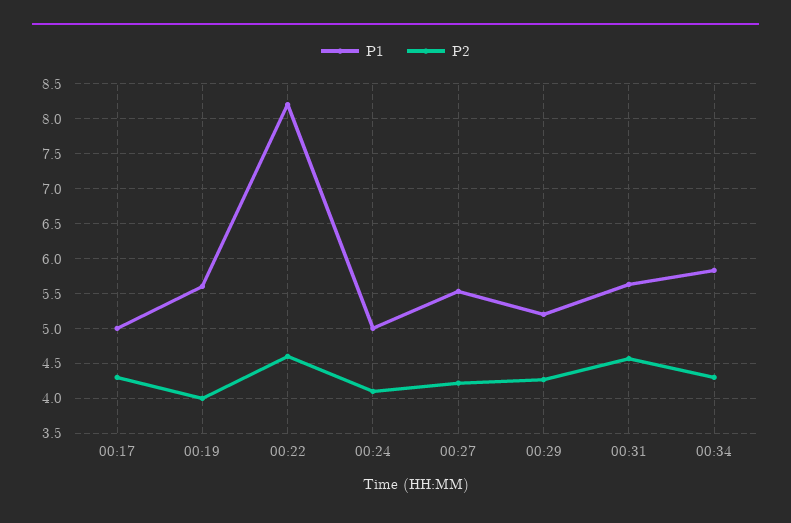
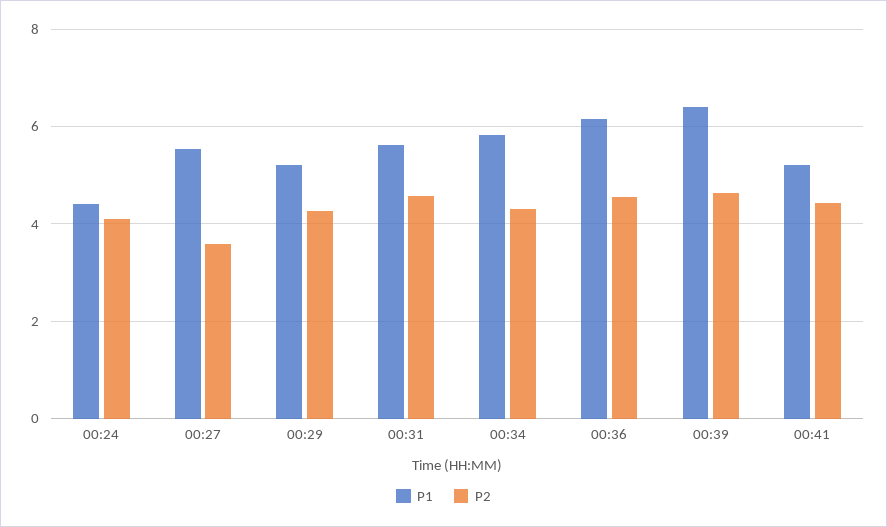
P1, 00:17: 5 -> none
P2, 00:17: 4.3 -> none
P1, 00:19: 5.6 -> none
P2, 00:19: 4 -> none
P1, 00:22: 8.2 -> none
P2, 00:22: 4.6 -> none
P1, 00:24: 5 -> 4.4
P2, 00:27: 4.2 -> 3.6
P1, 00:36: none -> 6.2
P2, 00:36: none -> 4.6
P1, 00:39: none -> 6.4
P2, 00:39: none -> 4.6
P1, 00:41: none -> 5.2
P2, 00:41: none -> 4.4

